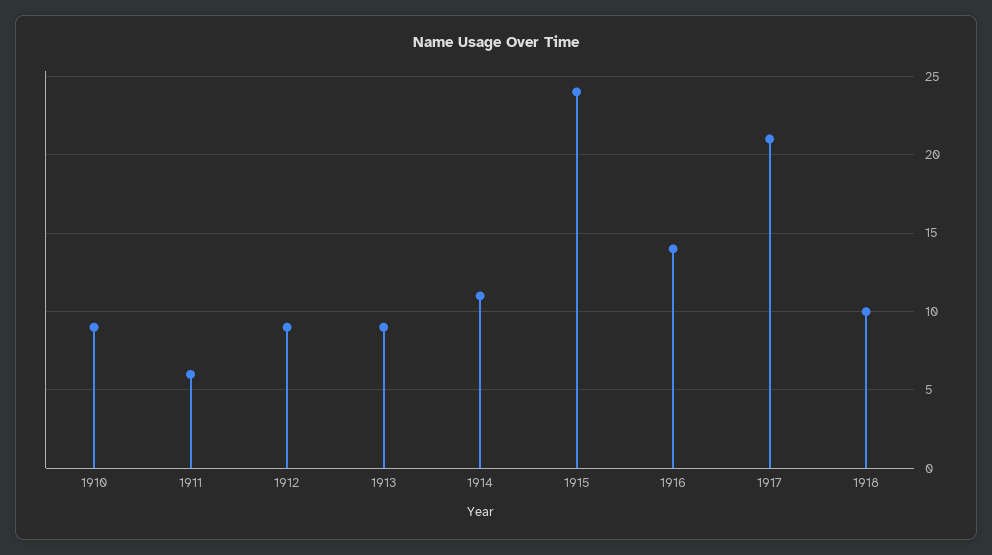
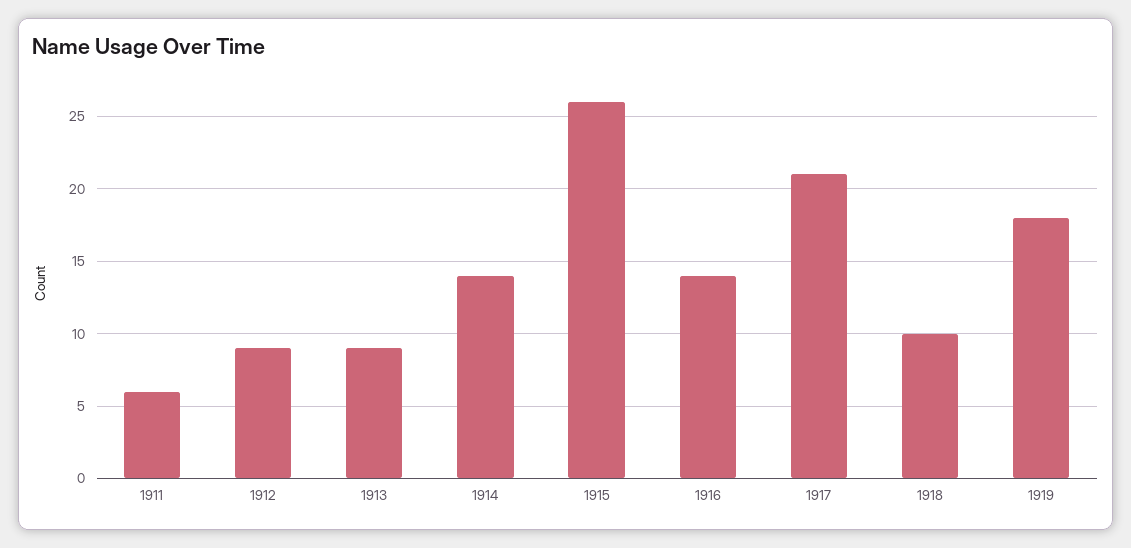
1910: 9 -> none
1914: 11 -> 14
1915: 24 -> 26
1919: none -> 18

